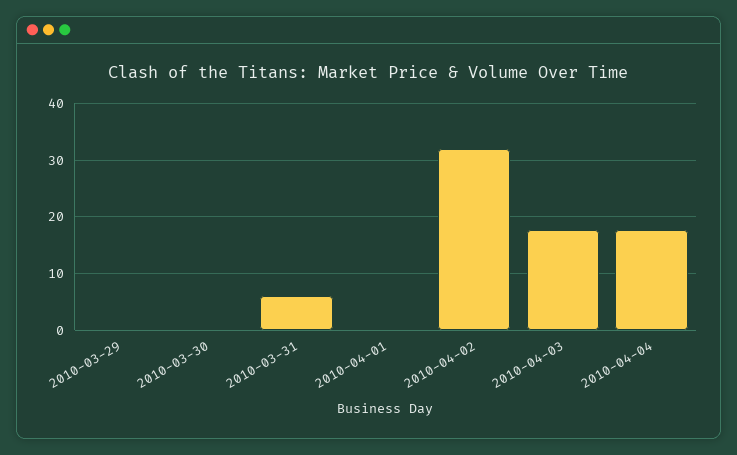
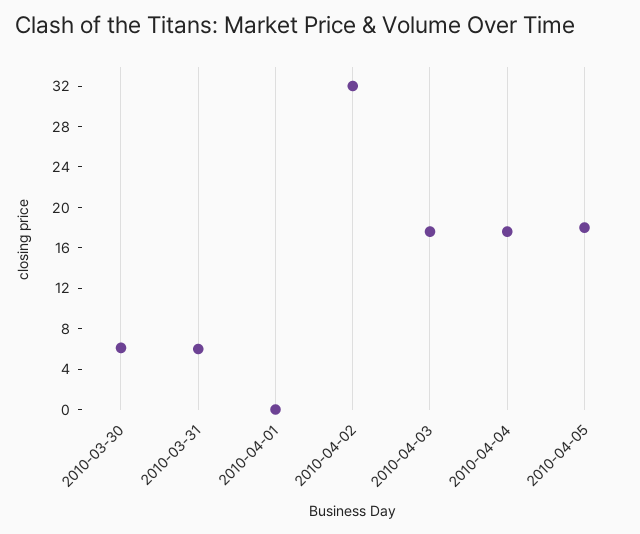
2010-03-29: 0 -> none
2010-03-30: 0 -> 6
2010-04-05: none -> 18

